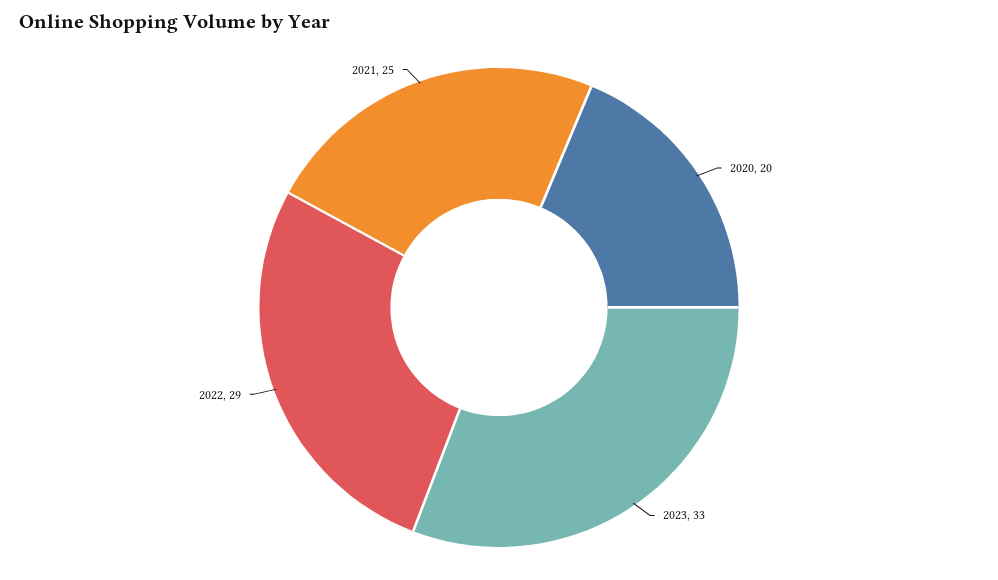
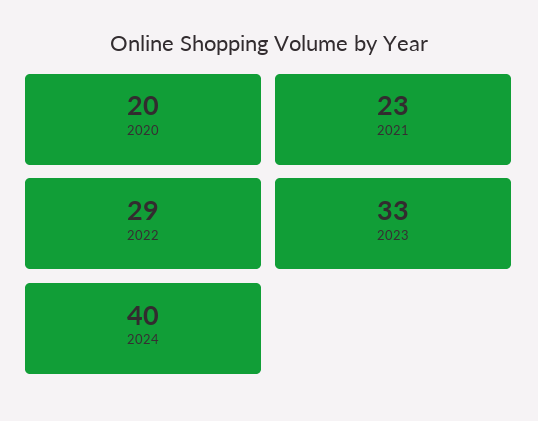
2021: 25 -> 23
2024: none -> 40

